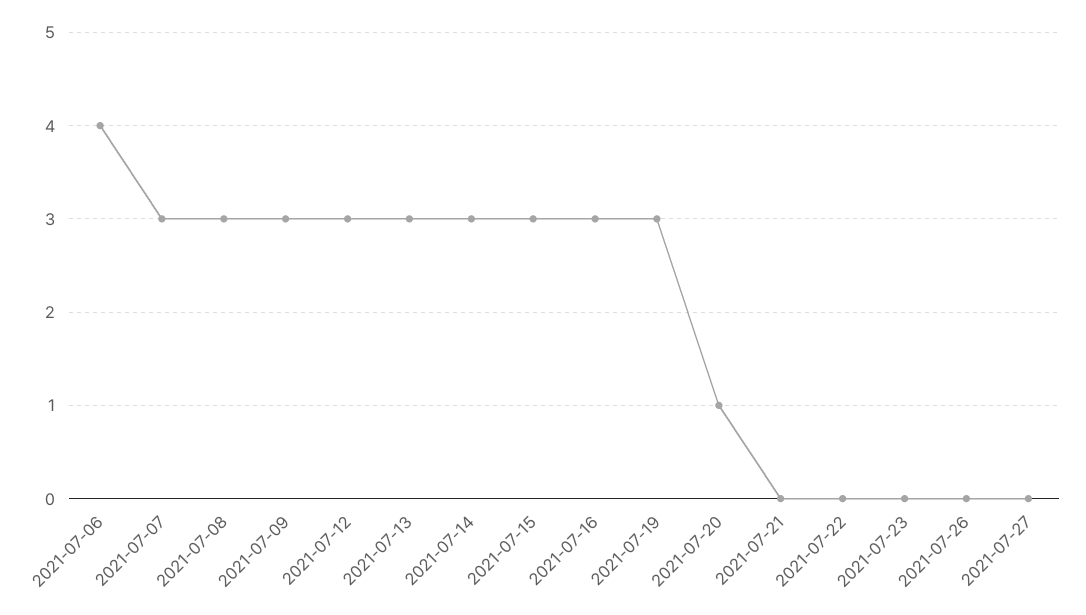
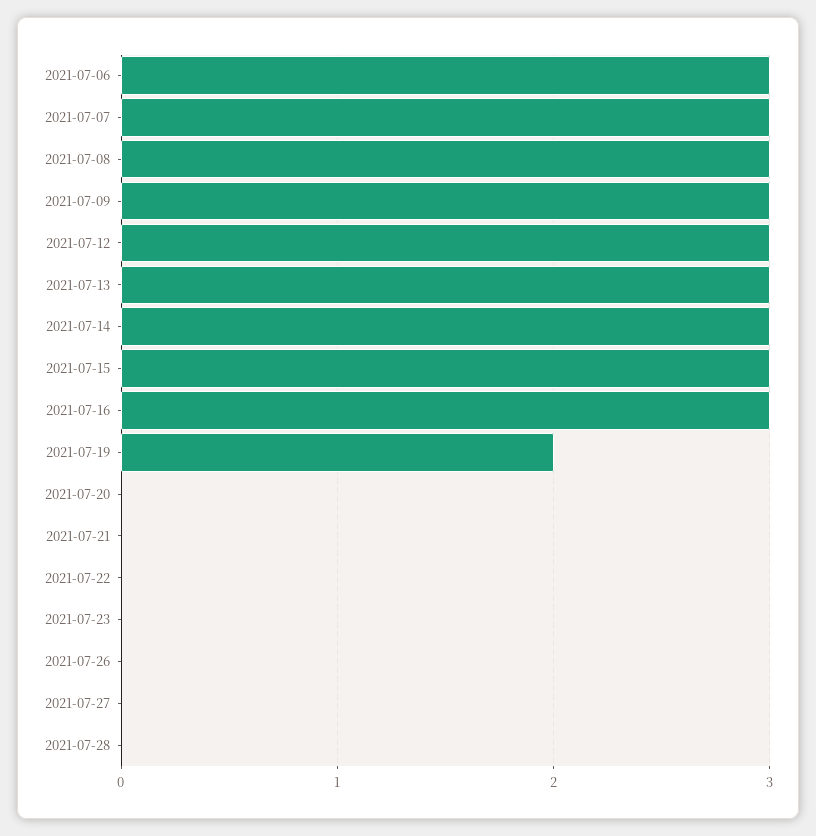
2021-07-06: 4 -> 3
2021-07-19: 3 -> 2
2021-07-20: 1 -> 0
2021-07-28: none -> 0

